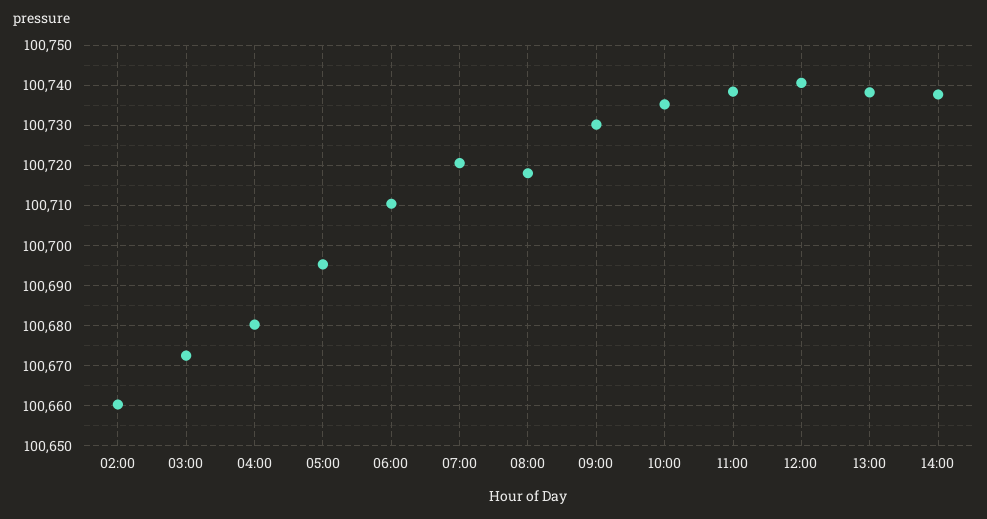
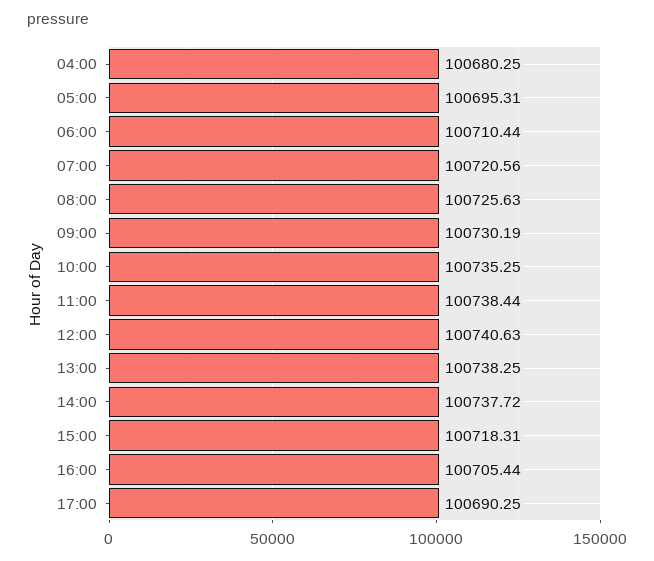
02:00: 100660 -> none
03:00: 100672 -> none
08:00: 100718 -> 100725.63
15:00: none -> 100718.31
16:00: none -> 100705.44
17:00: none -> 100690.25

